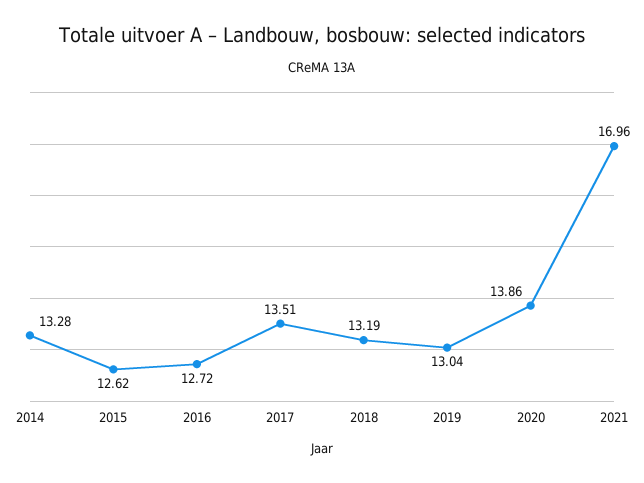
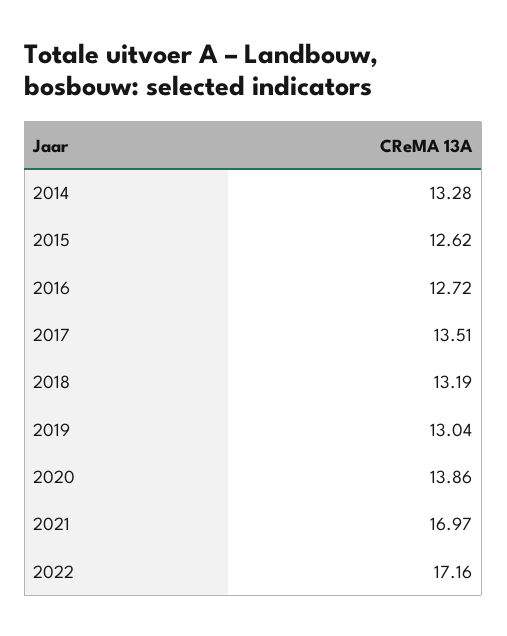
2021: 16.96 -> 16.97
2022: none -> 17.16

